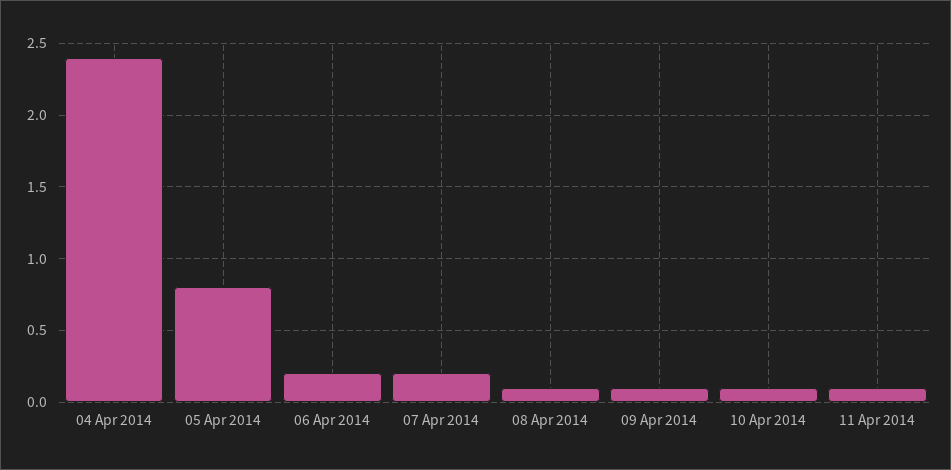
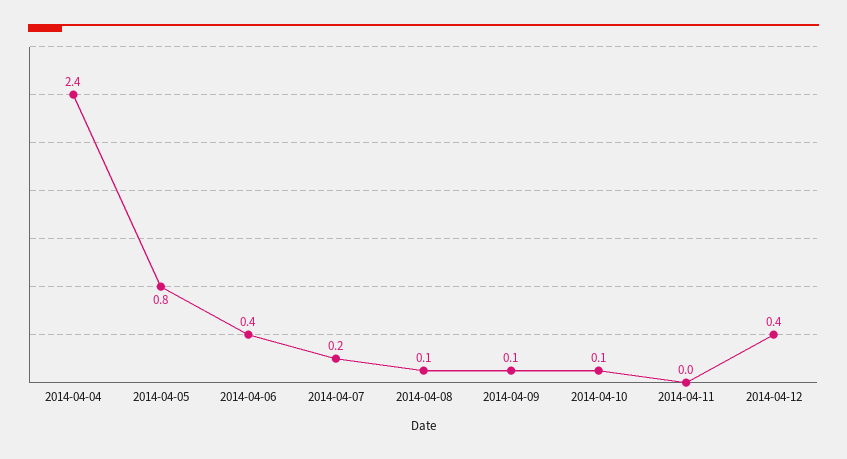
06 Apr 2014: 0.2 -> 0.4
11 Apr 2014: 0.1 -> 0
2014-04-12: none -> 0.4

